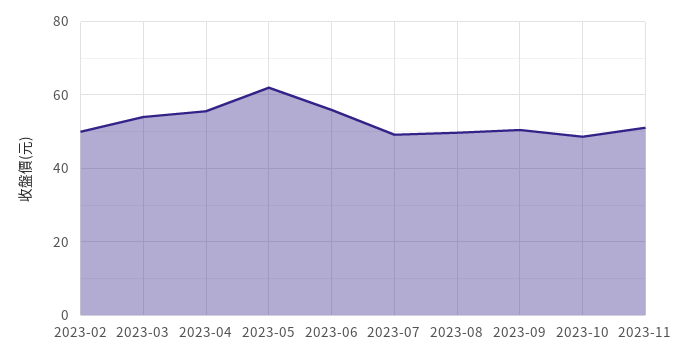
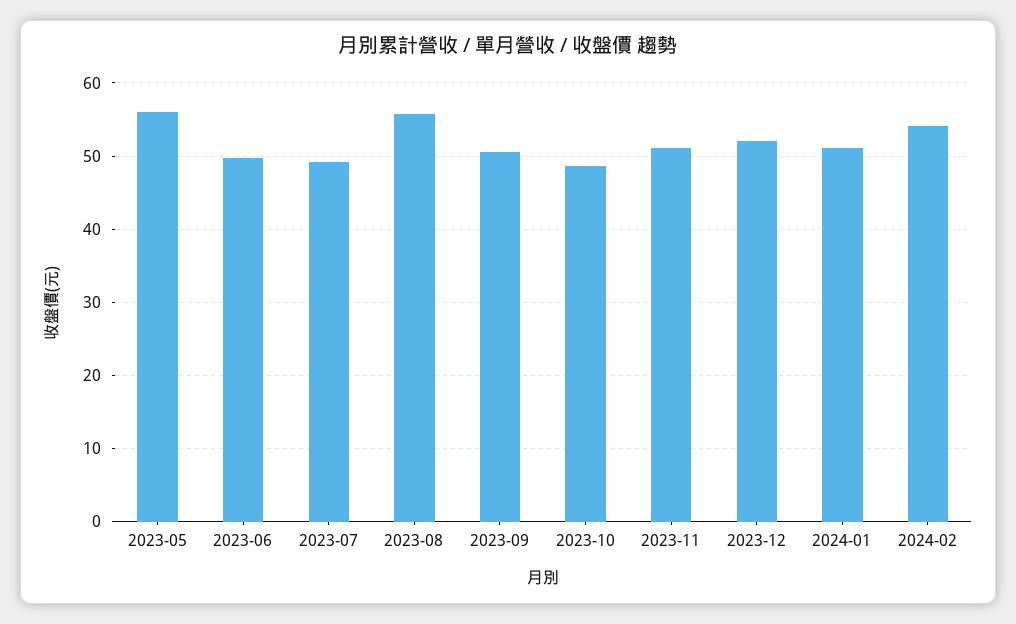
2023-02: 50 -> none
2023-03: 54 -> none
2023-04: 56 -> none
2023-05: 62 -> 56
2023-06: 56 -> 50
2023-08: 50 -> 56
2023-12: none -> 52
2024-01: none -> 51
2024-02: none -> 54

